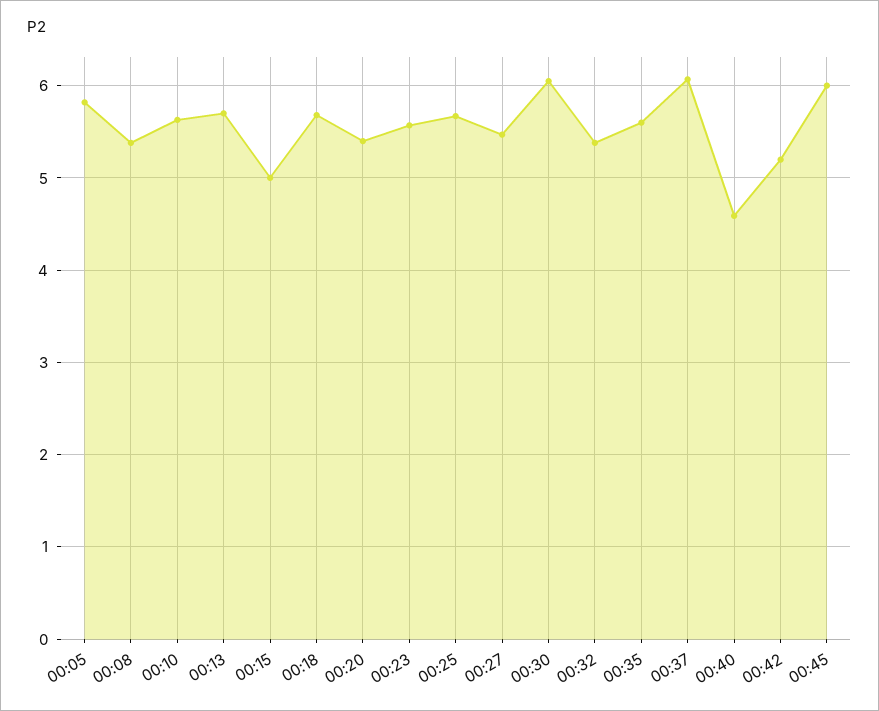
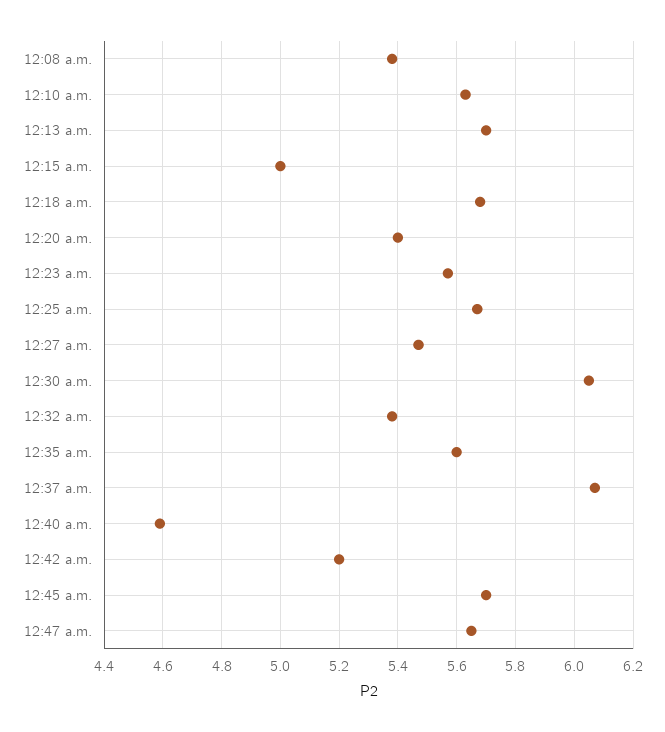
00:05: 5.8 -> none
00:45: 6 -> 5.7
12:47 a.m.: none -> 5.65

